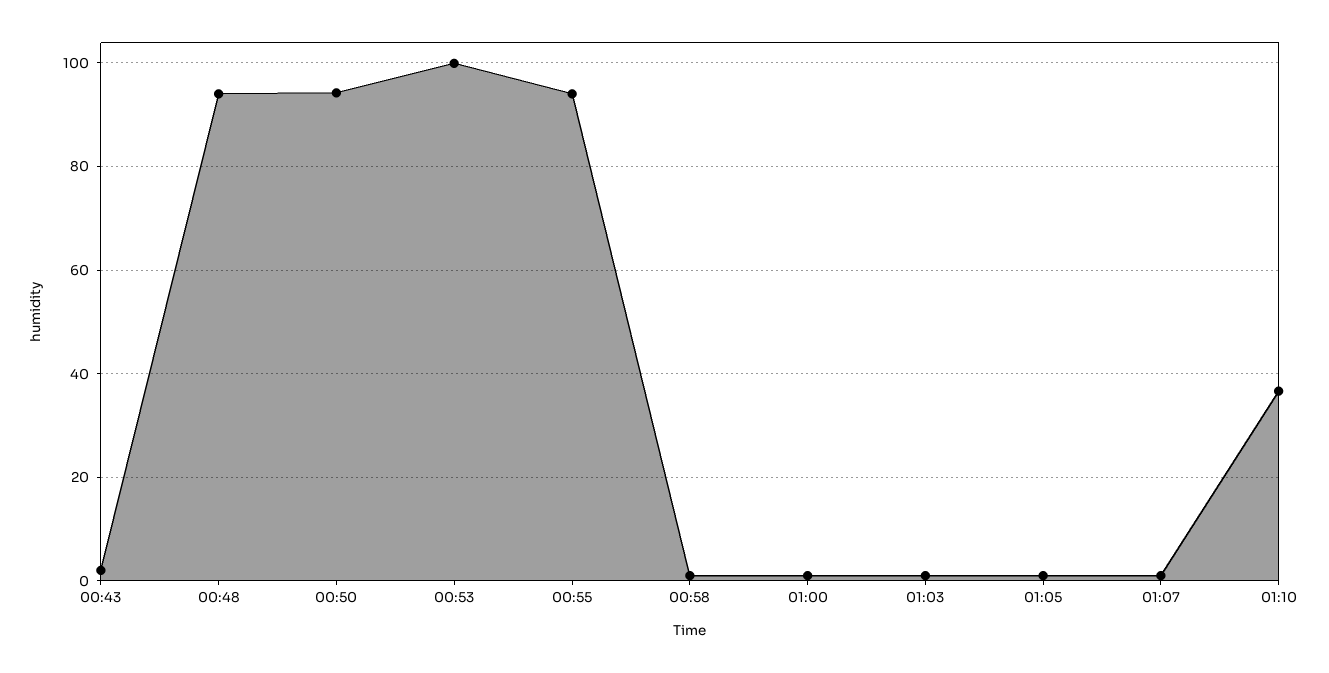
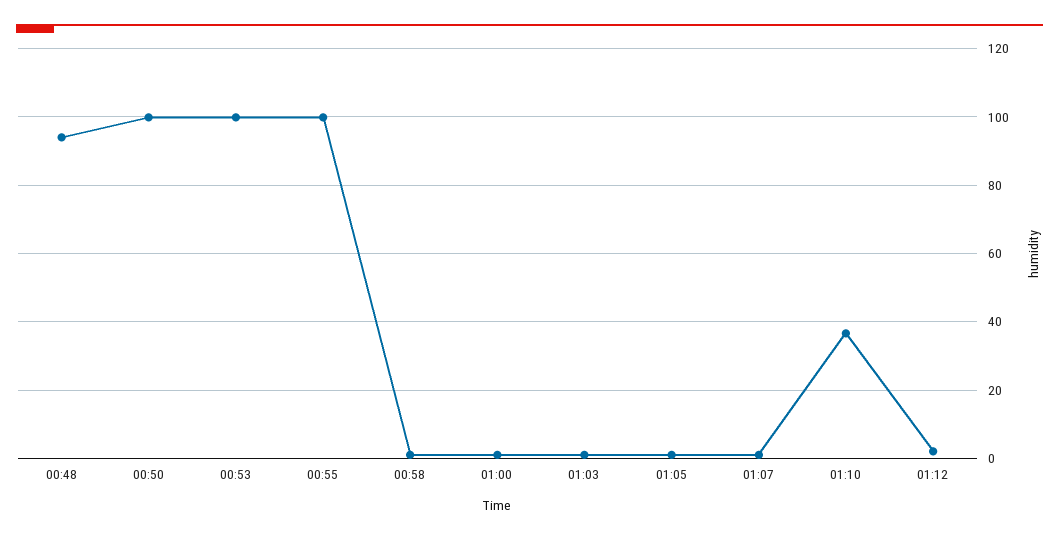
00:43: 2 -> none
00:50: 94 -> 100
00:55: 94 -> 100
01:12: none -> 2

